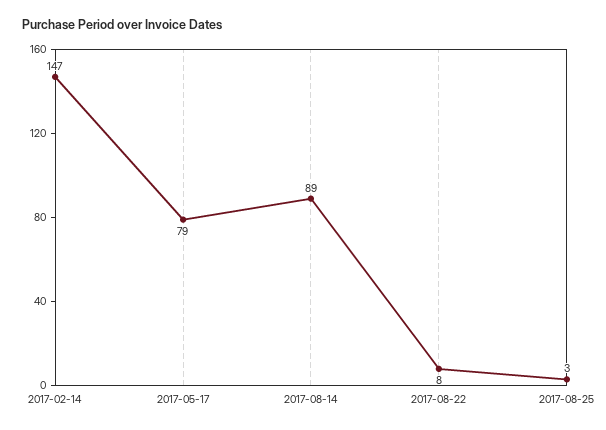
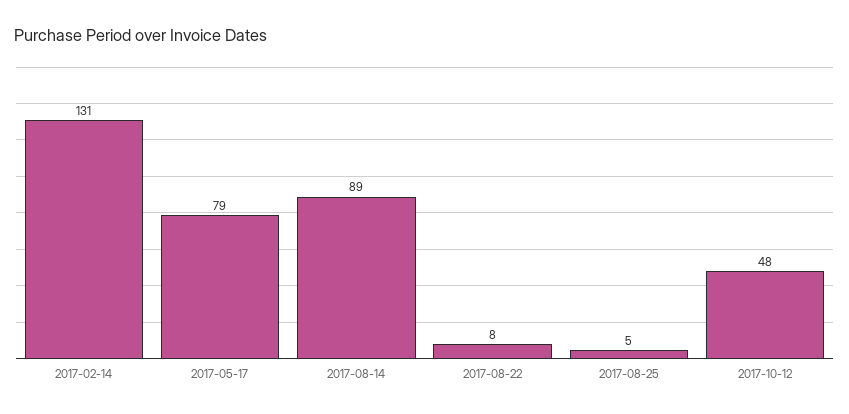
2017-02-14: 147 -> 131
2017-08-25: 3 -> 5
2017-10-12: none -> 48

